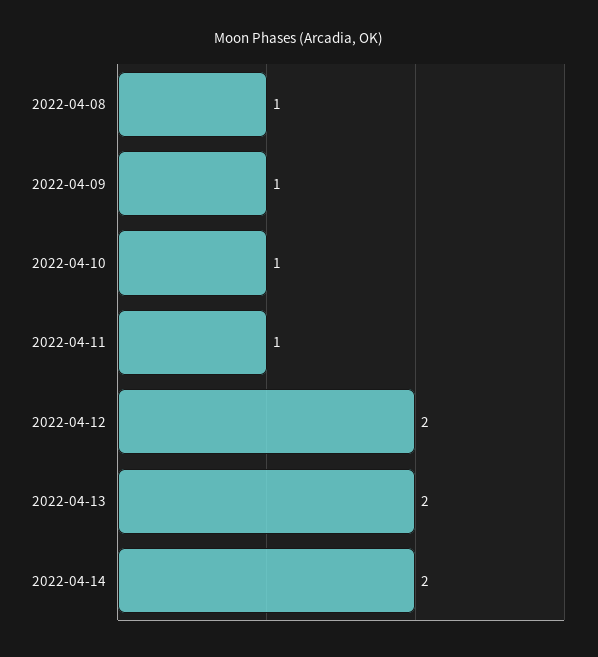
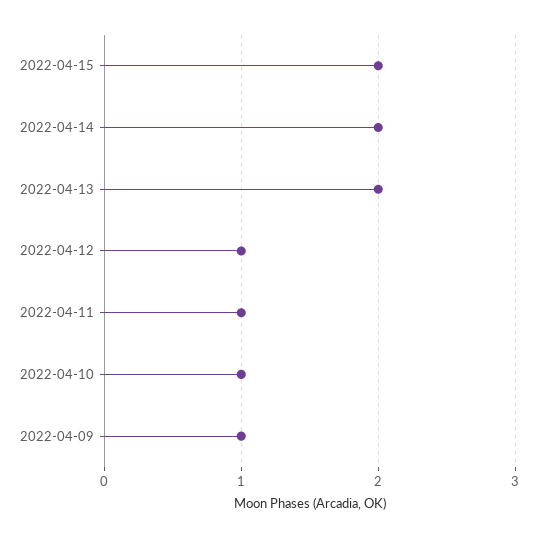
2022-04-08: 1 -> none
2022-04-12: 2 -> 1
2022-04-15: none -> 2

